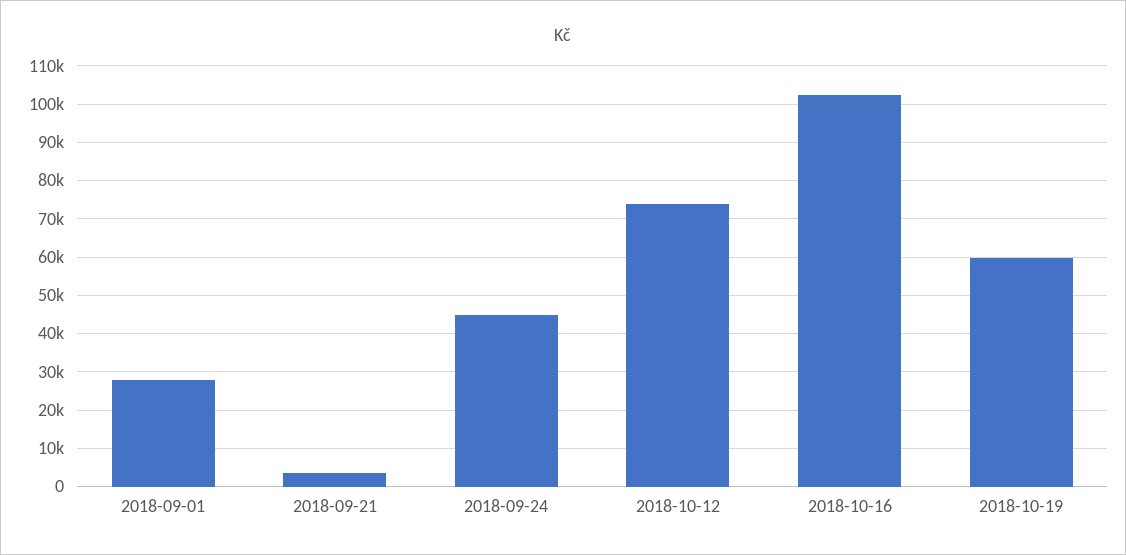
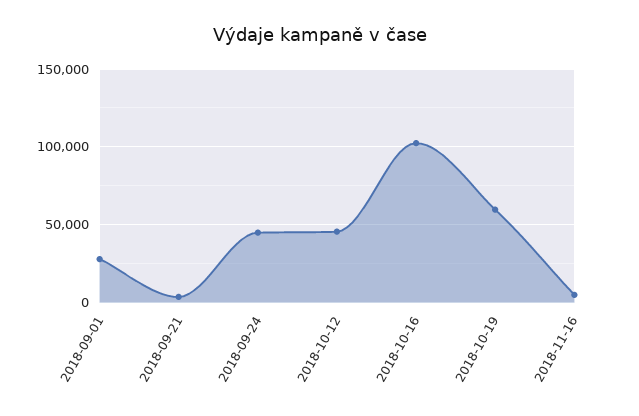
2018-10-12: 74000 -> 45000
2018-11-16: none -> 5000

